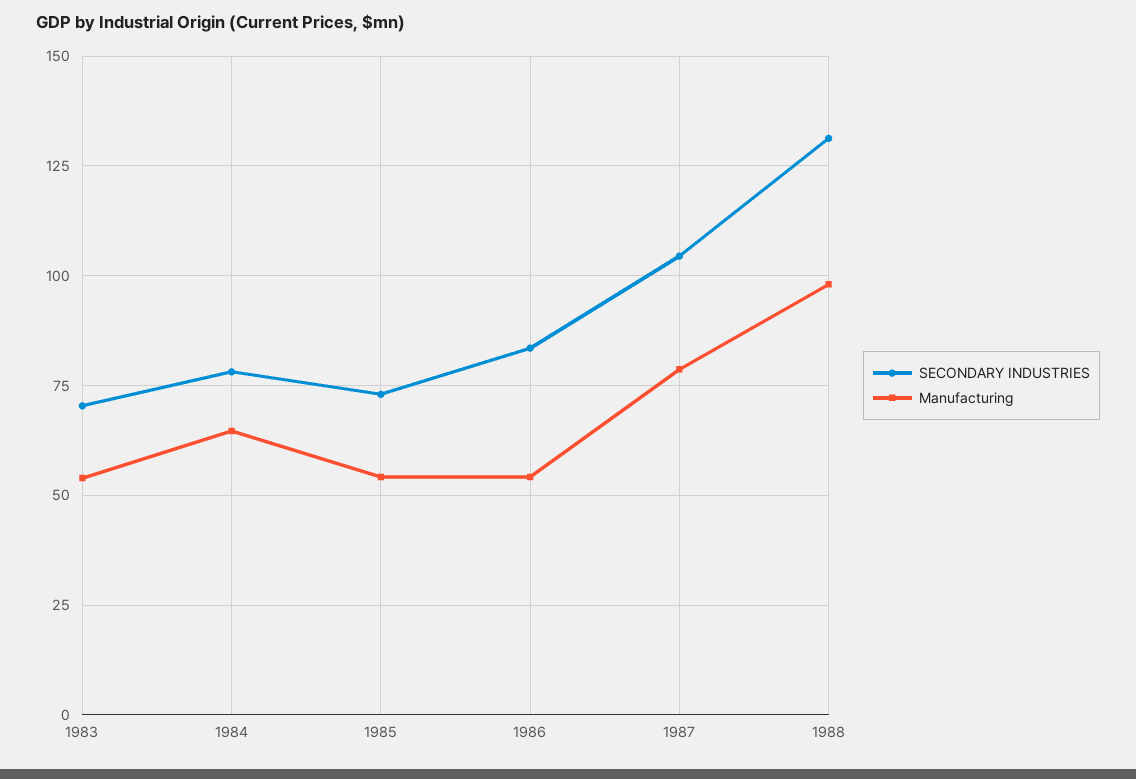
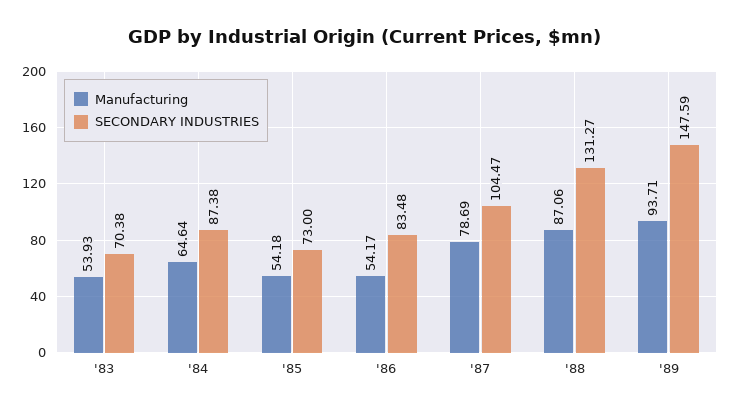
SECONDARY INDUSTRIES, 1984: 77.5 -> 87.38
Manufacturing, 1988: 97.5 -> 87.06
Manufacturing, '89: none -> 93.71
SECONDARY INDUSTRIES, '89: none -> 147.59

